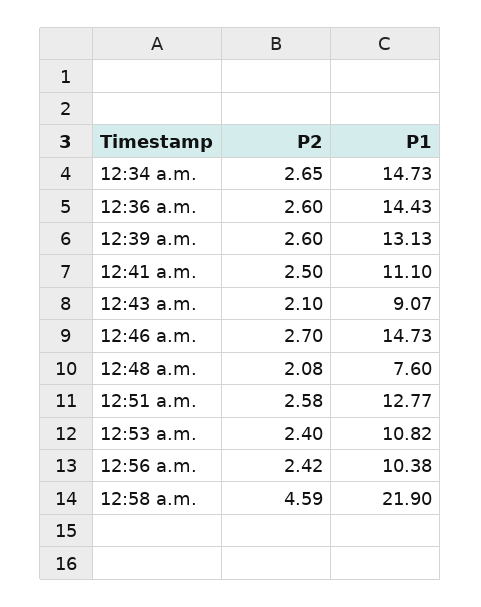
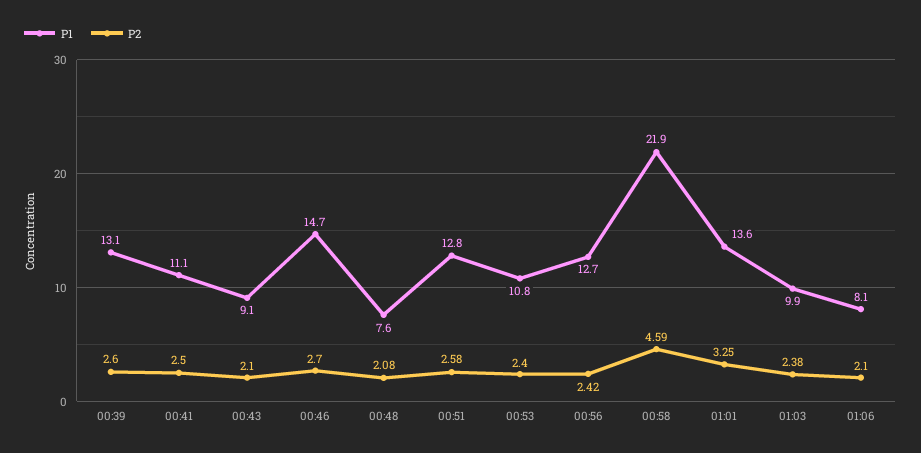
P2, 12:34 a.m.: 2.65 -> none
P1, 12:34 a.m.: 14.73 -> none
P2, 12:36 a.m.: 2.6 -> none
P1, 12:36 a.m.: 14.43 -> none
P1, 12:56 a.m.: 10.38 -> 12.7
P1, 01:01: none -> 13.6
P2, 01:01: none -> 3.25
P1, 01:03: none -> 9.9
P2, 01:03: none -> 2.38
P1, 01:06: none -> 8.1
P2, 01:06: none -> 2.1

